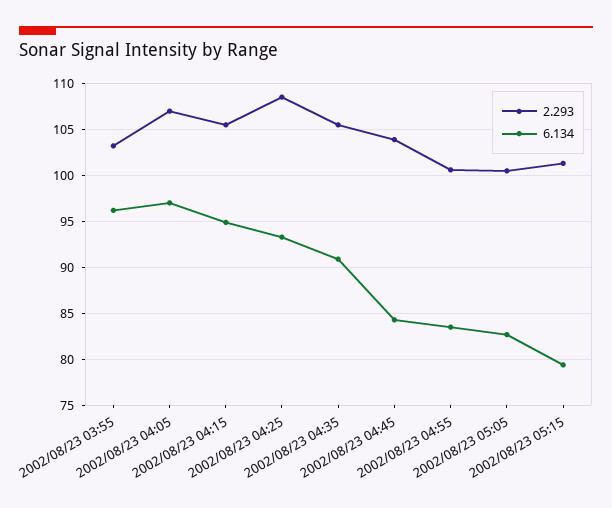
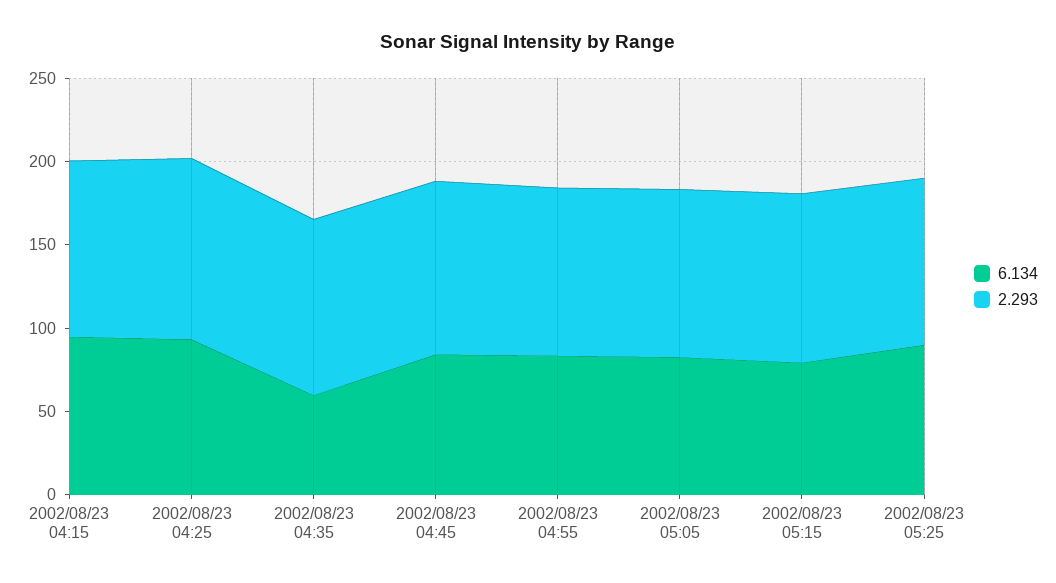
2.293, 2002/08/23 03:55: 103 -> none
6.134, 2002/08/23 03:55: 96 -> none
2.293, 2002/08/23 04:05: 107 -> none
6.134, 2002/08/23 04:05: 97 -> none
6.134, 2002/08/23 04:35: 91 -> 60
6.134, 2002/08/23 05:25: none -> 90
2.293, 2002/08/23 05:25: none -> 100

